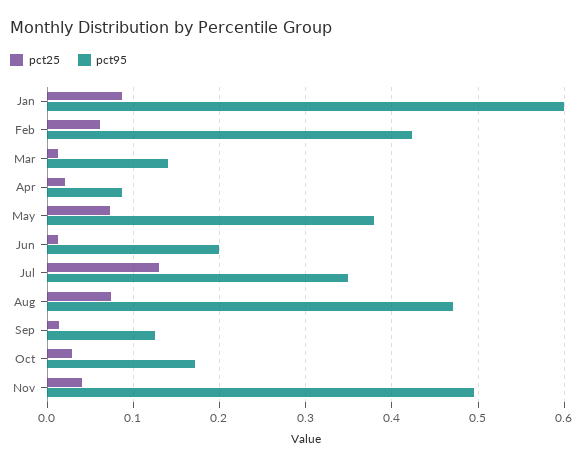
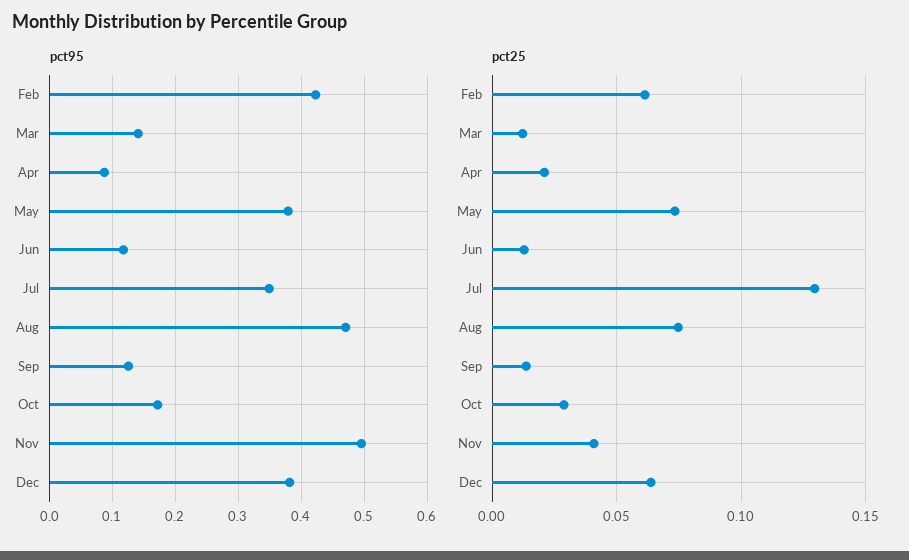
pct25, Jan: 0.09 -> none
pct95, Jan: 0.6 -> none
pct95, Jun: 0.2 -> 0.12
pct95, Dec: none -> 0.38
pct25, Dec: none -> 0.065

